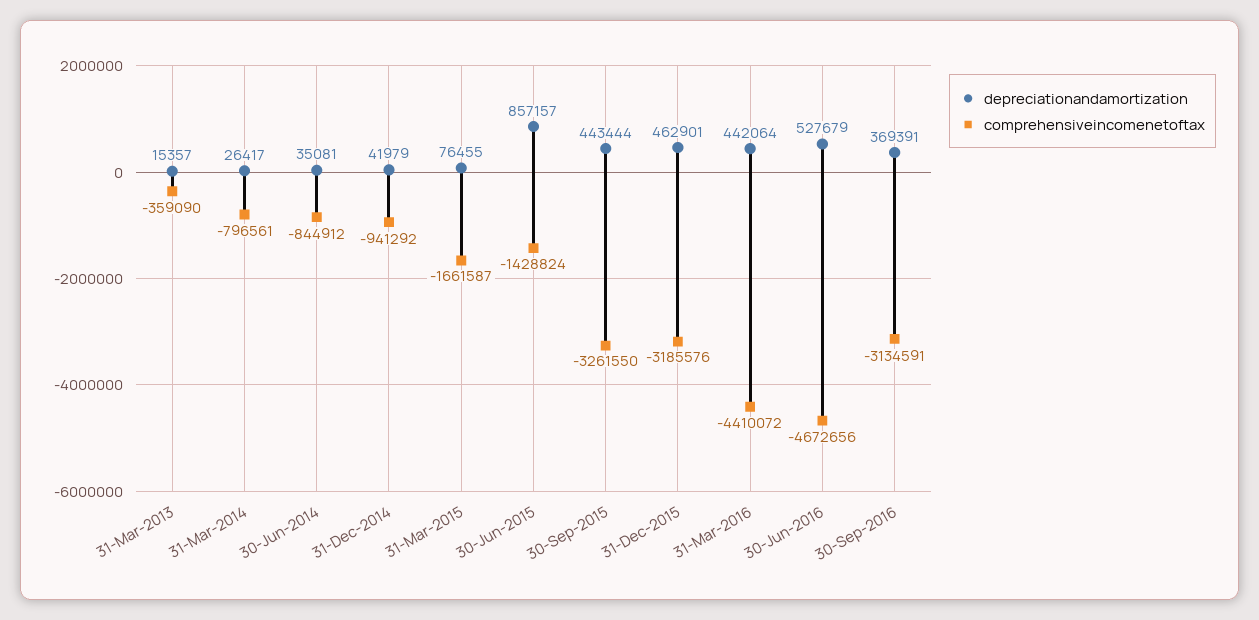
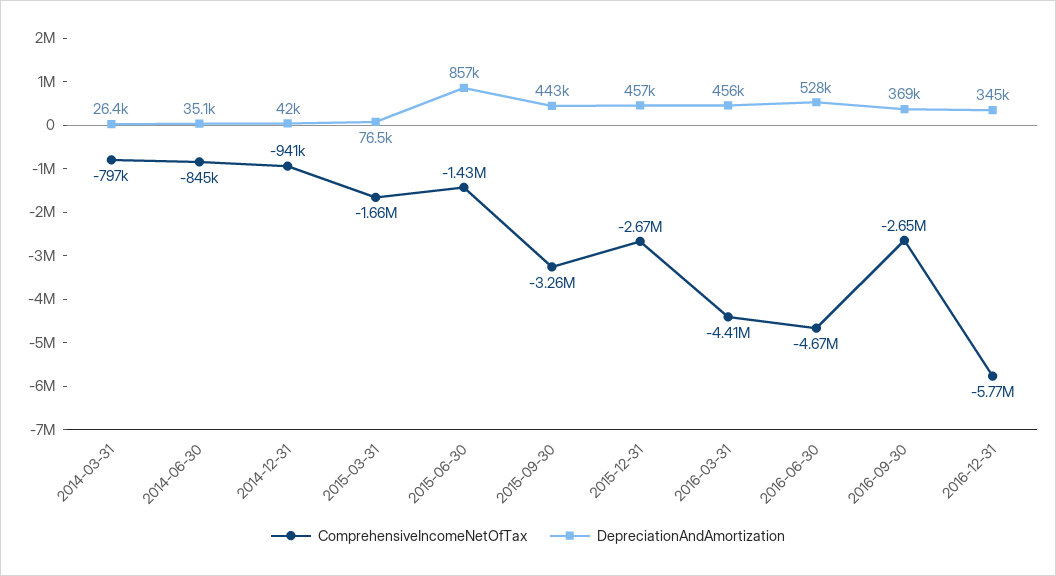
depreciationandamortization, 31-Mar-2013: 15357 -> none
comprehensiveincomenetoftax, 31-Mar-2013: -359090 -> none
depreciationandamortization, 31-Dec-2015: 462901 -> 457000
comprehensiveincomenetoftax, 31-Dec-2015: -3185576 -> -2670000
depreciationandamortization, 31-Mar-2016: 442064 -> 456000
comprehensiveincomenetoftax, 30-Sep-2016: -3134591 -> -2650000
comprehensiveincomenetoftax, 2016-12-31: none -> -5770000
depreciationandamortization, 2016-12-31: none -> 345000

